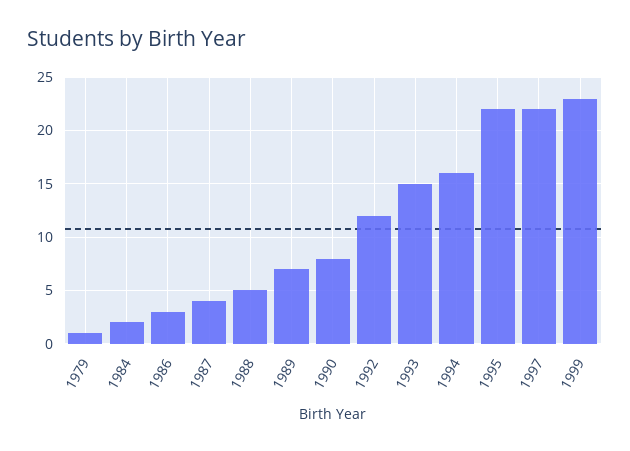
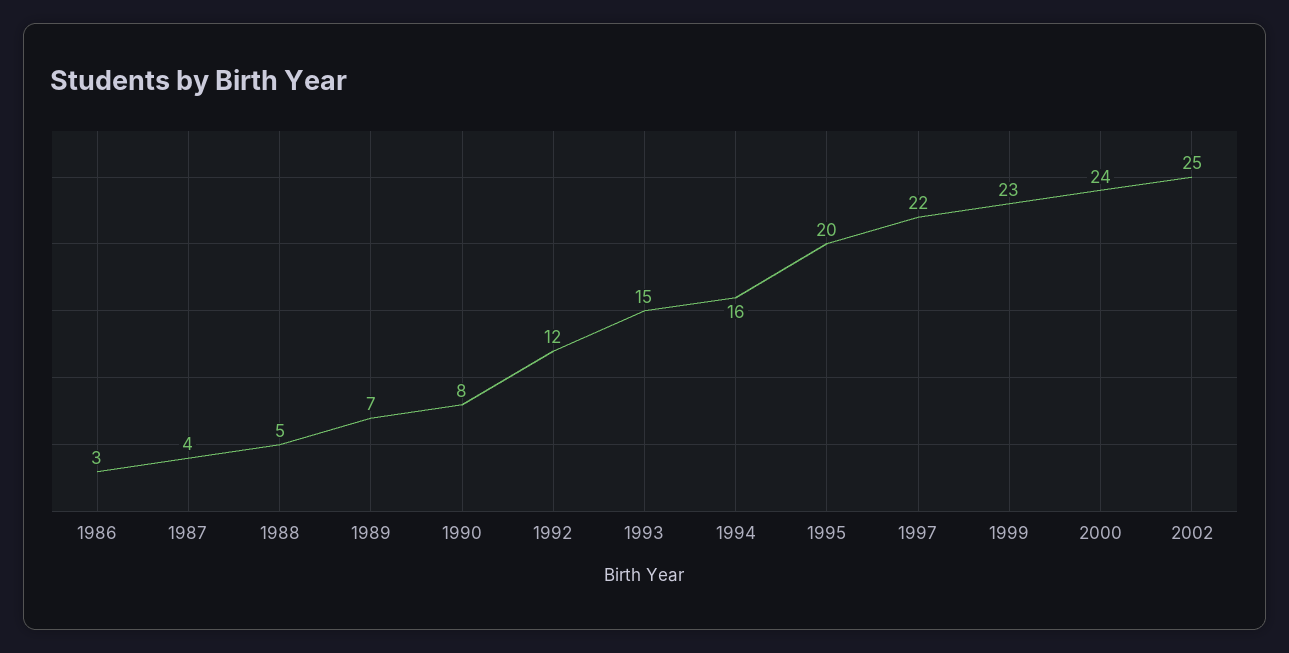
1979: 1 -> none
1984: 2 -> none
1995: 22 -> 20
2000: none -> 24
2002: none -> 25

